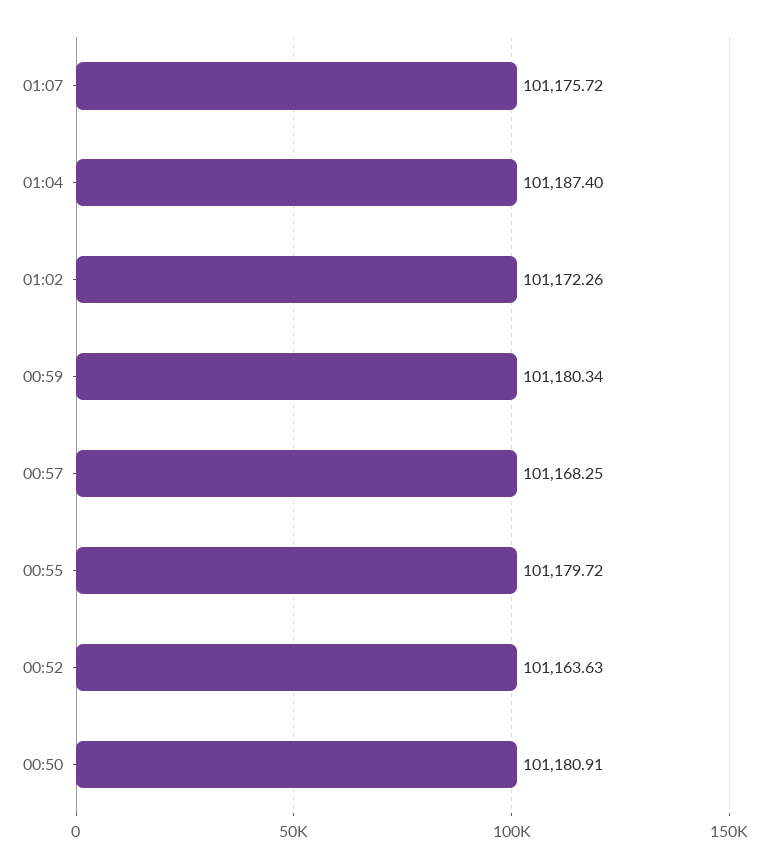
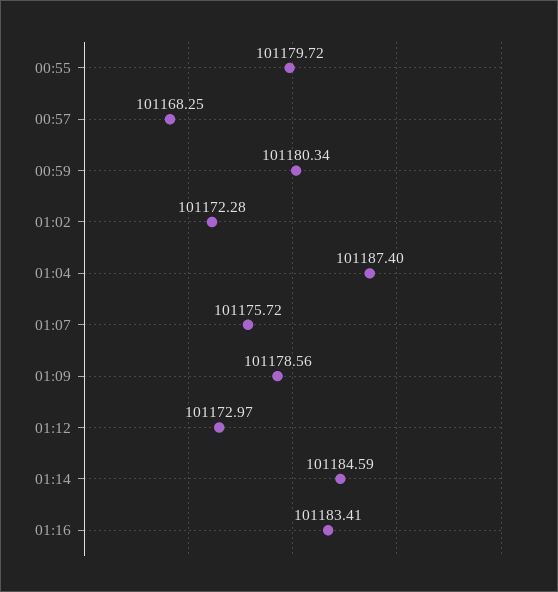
01:02: 101172.26 -> 101172.28
00:52: 101163.63 -> none
00:50: 101180.91 -> none
01:09: none -> 101178.56
01:12: none -> 101172.97
01:14: none -> 101184.59
01:16: none -> 101183.41

